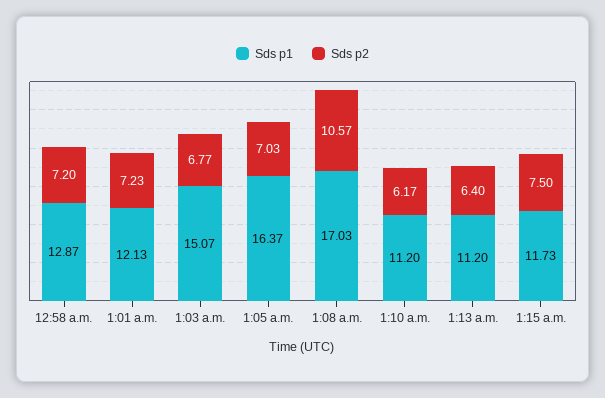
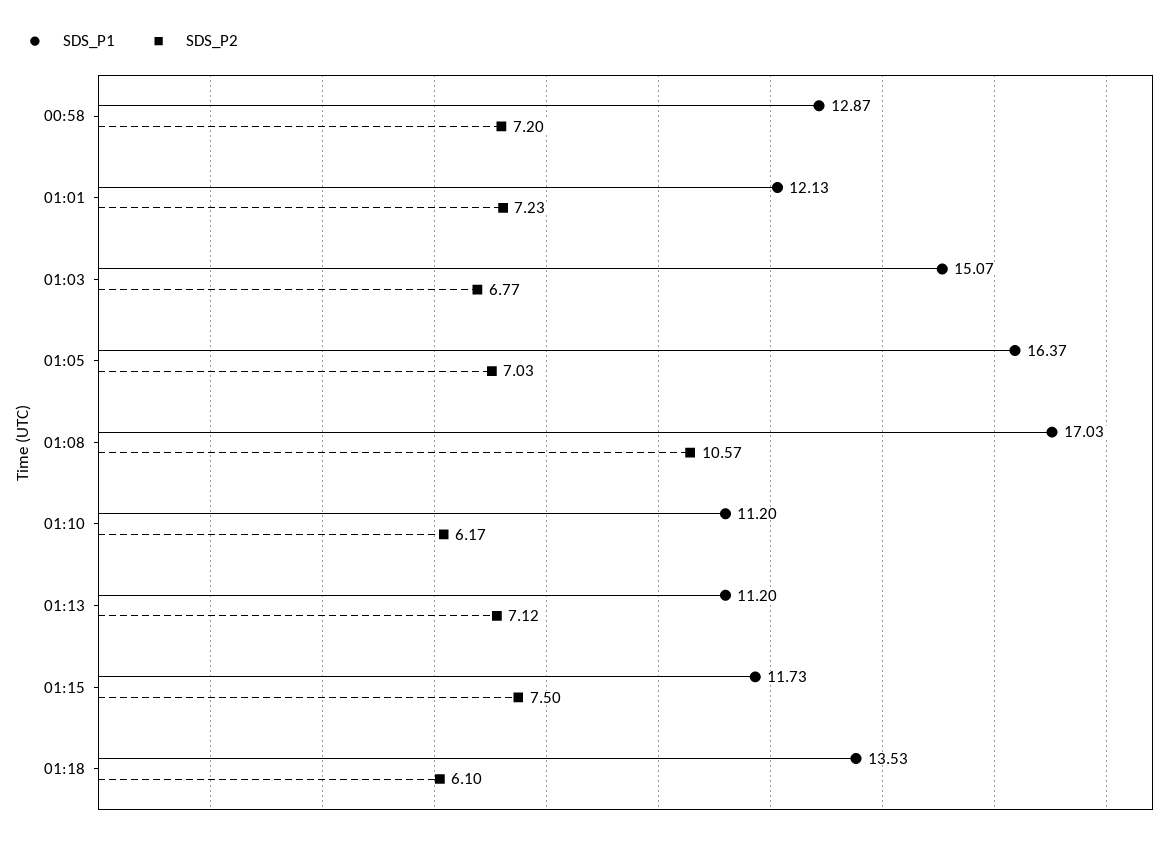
Sds p2, 1:13 a.m.: 6.4 -> 7.12
Sds p1, 01:18: none -> 13.53
Sds p2, 01:18: none -> 6.1

